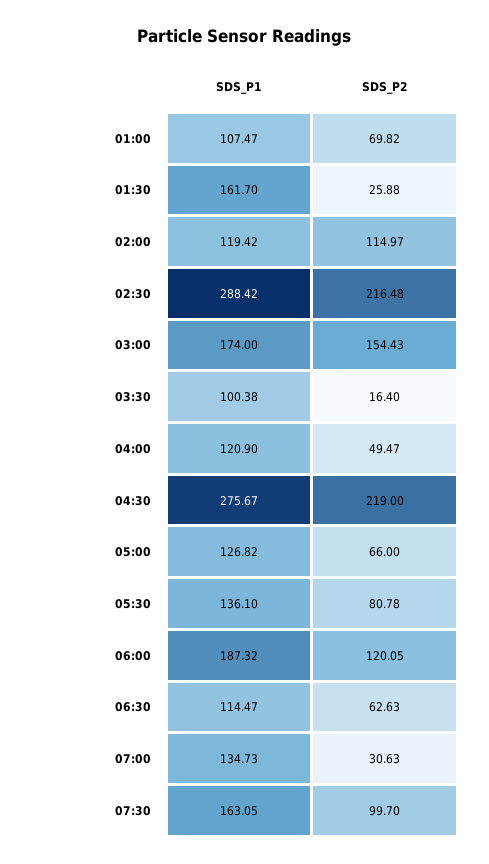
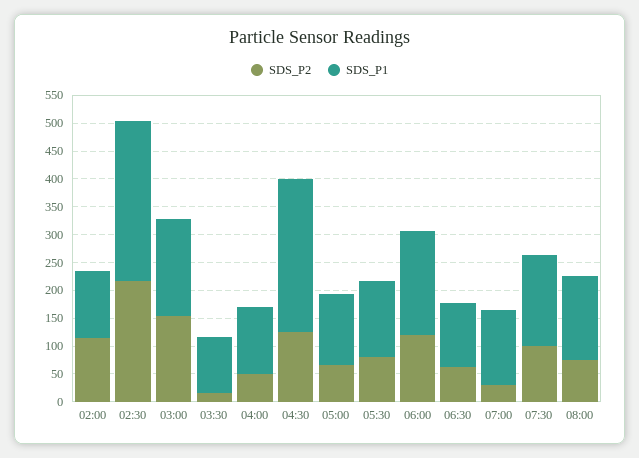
SDS_P1, 01:00: 107.47 -> none
SDS_P2, 01:00: 69.82 -> none
SDS_P1, 01:30: 161.7 -> none
SDS_P2, 01:30: 25.88 -> none
SDS_P2, 04:30: 219 -> 125
SDS_P2, 08:00: none -> 75
SDS_P1, 08:00: none -> 150

